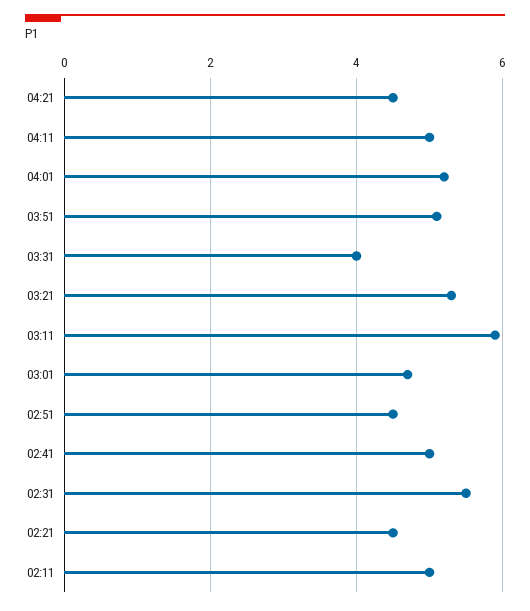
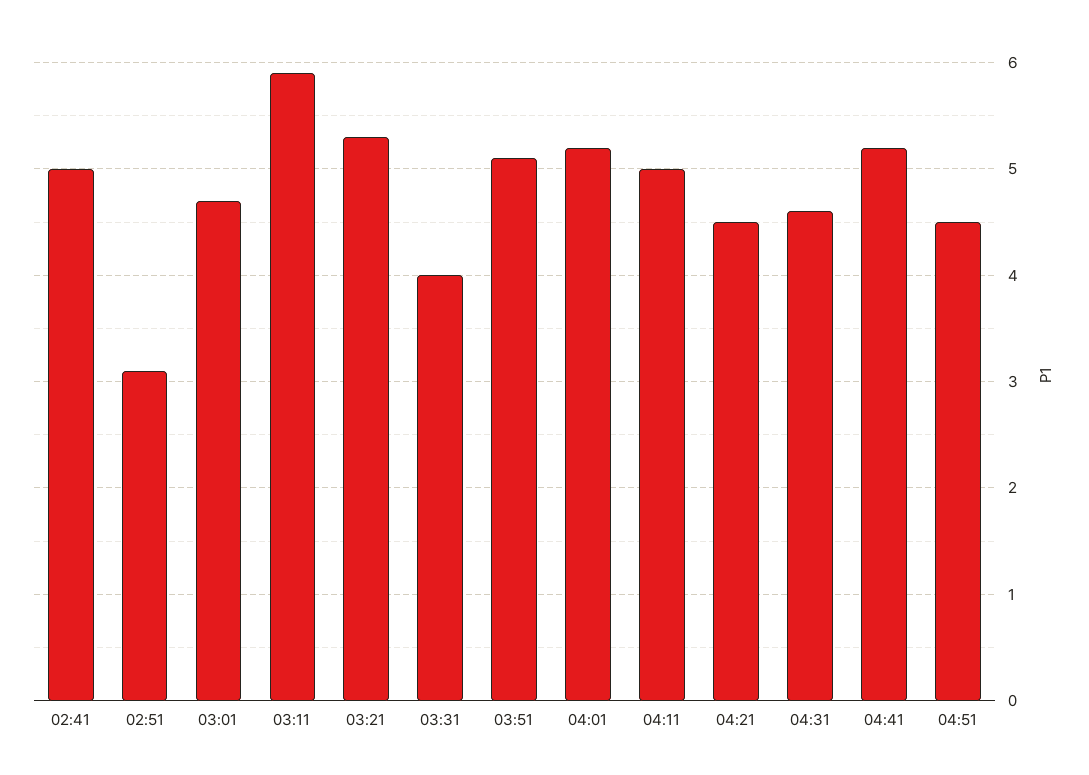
02:51: 4.5 -> 3.1
02:31: 5.5 -> none
02:21: 4.5 -> none
02:11: 5 -> none
04:31: none -> 4.6
04:41: none -> 5.2
04:51: none -> 4.5

